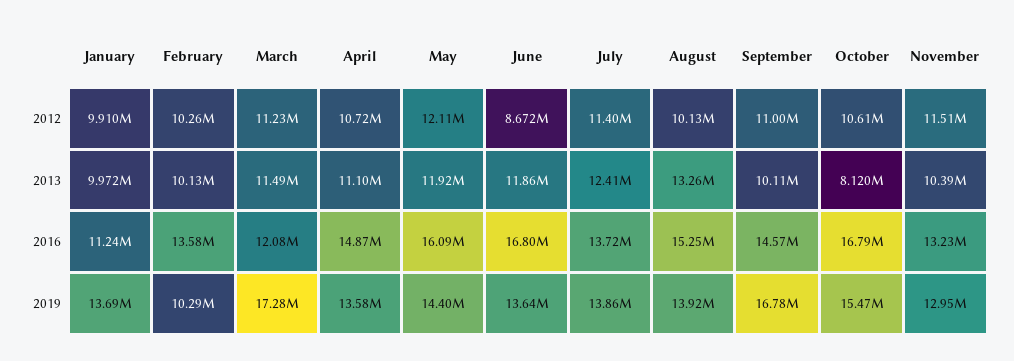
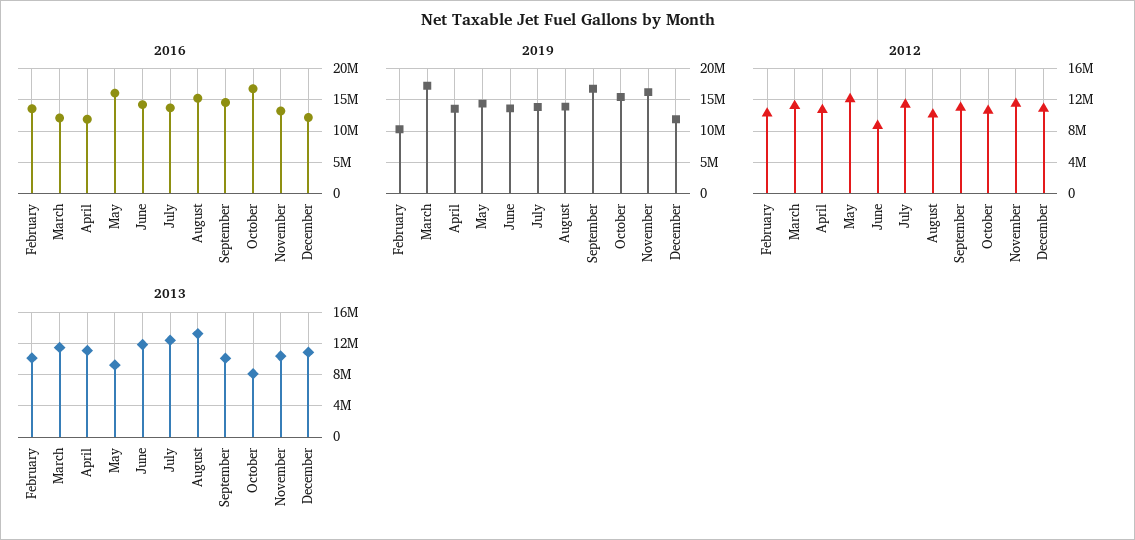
2012, January: 9910000 -> none
2013, January: 9972000 -> none
2013, May: 11920000 -> 9000000
2016, January: 11240000 -> none
2016, April: 14870000 -> 12000000
2016, June: 16800000 -> 14000000
2019, January: 13690000 -> none
2019, November: 12950000 -> 16000000
2016, December: none -> 12000000
2019, December: none -> 12000000
2012, December: none -> 11000000
2013, December: none -> 11000000

